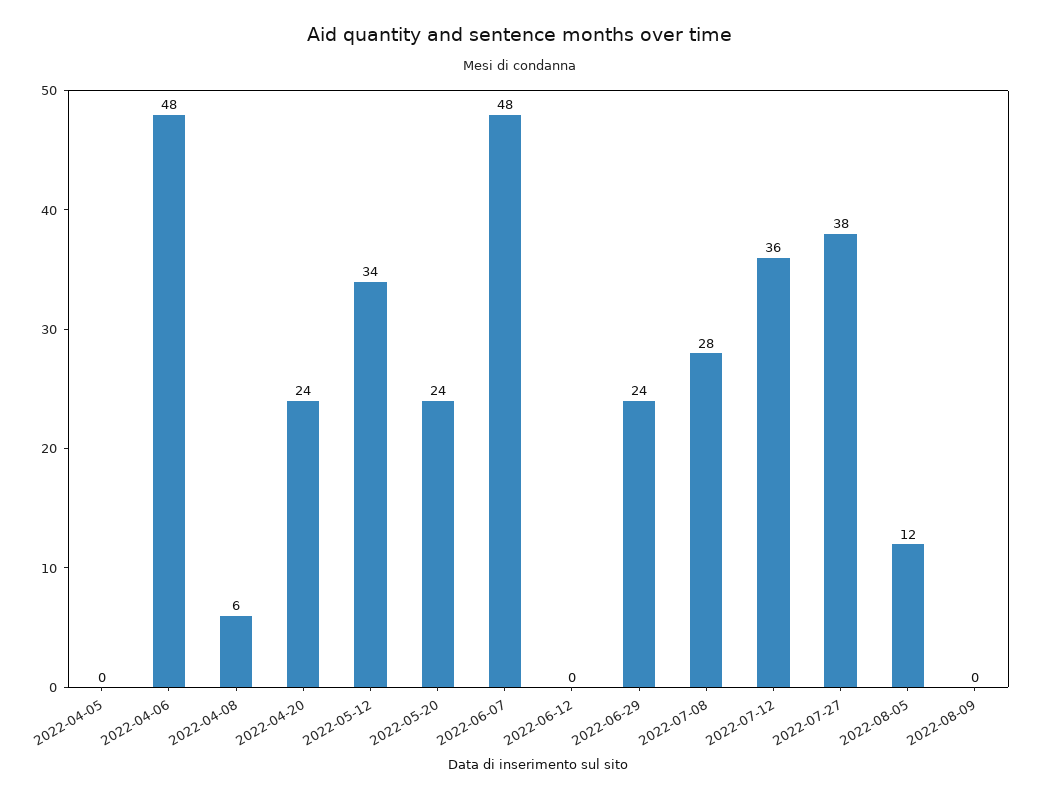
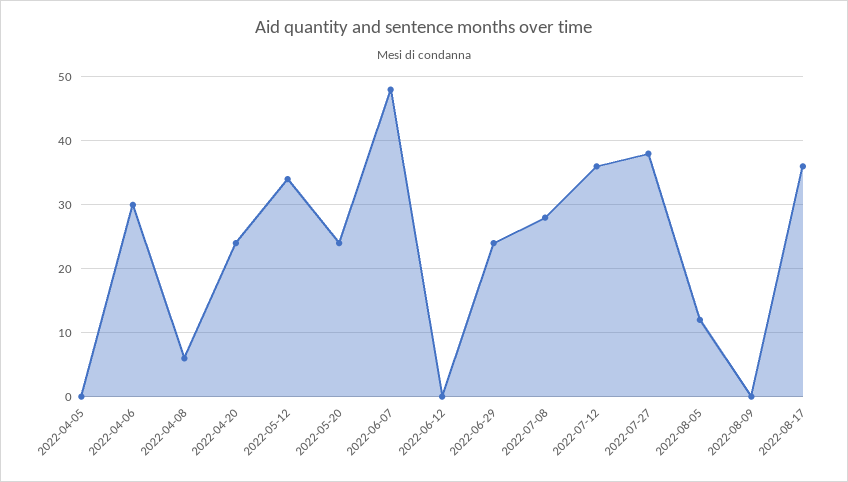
2022-04-06: 48 -> 30
2022-08-17: none -> 36

